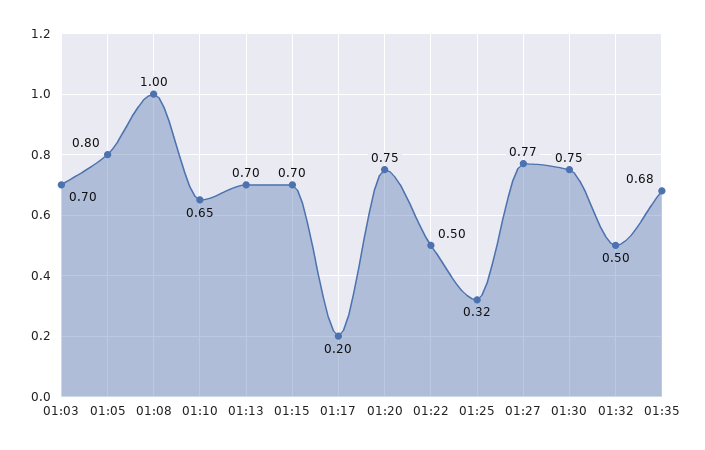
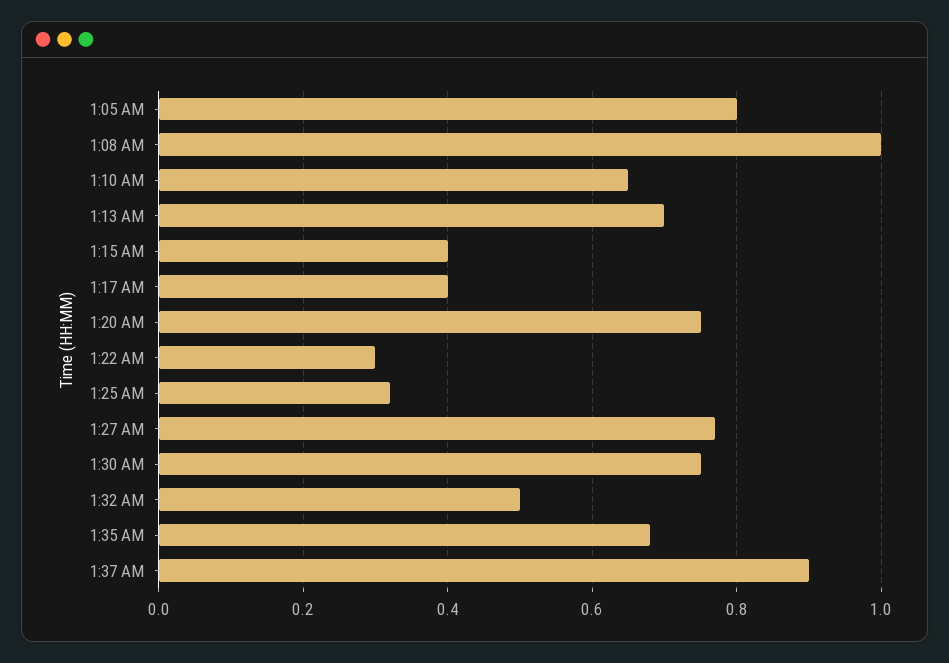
01:03: 0.7 -> none
01:15: 0.7 -> 0.4
01:17: 0.2 -> 0.4
01:22: 0.5 -> 0.3
1:37 AM: none -> 0.9

